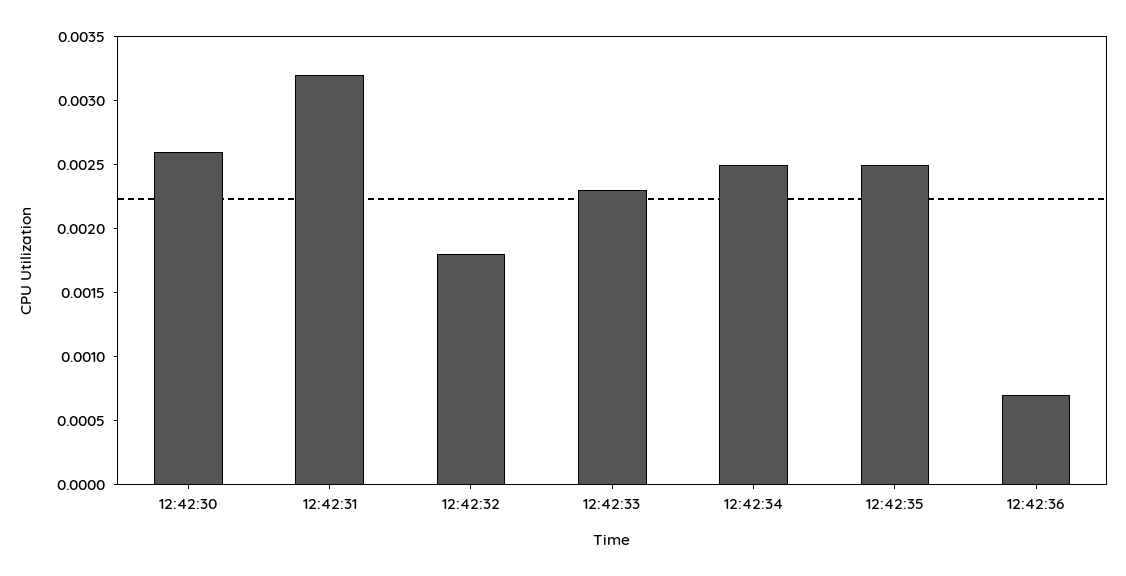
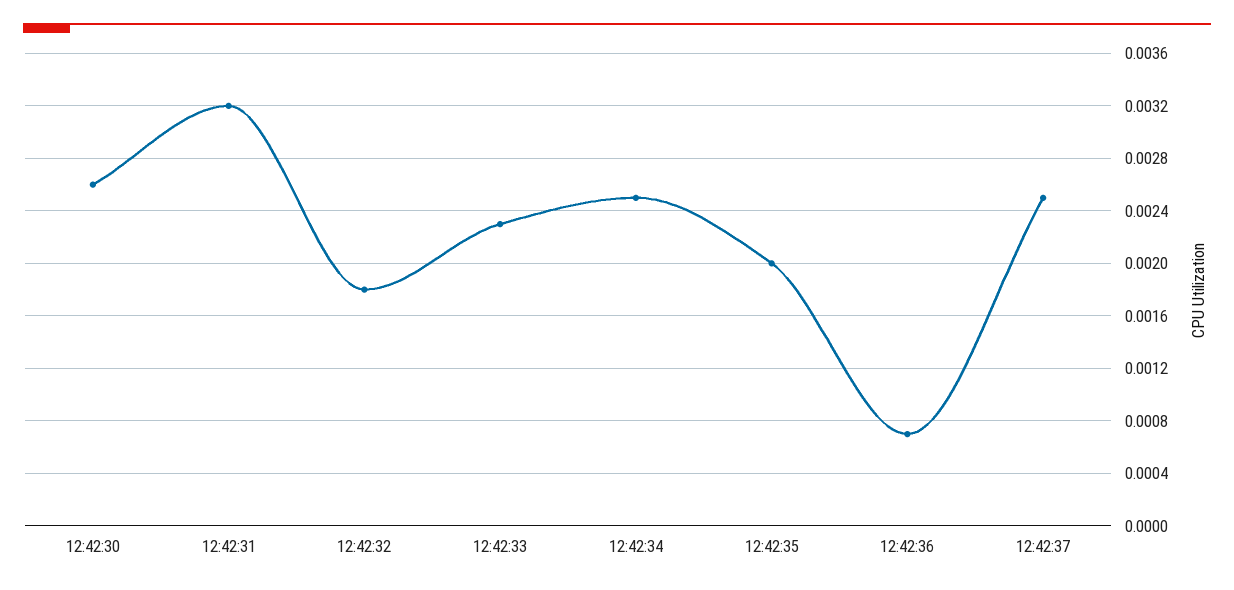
12:42:35: 0.0025 -> 0.002
12:42:37: none -> 0.0025

